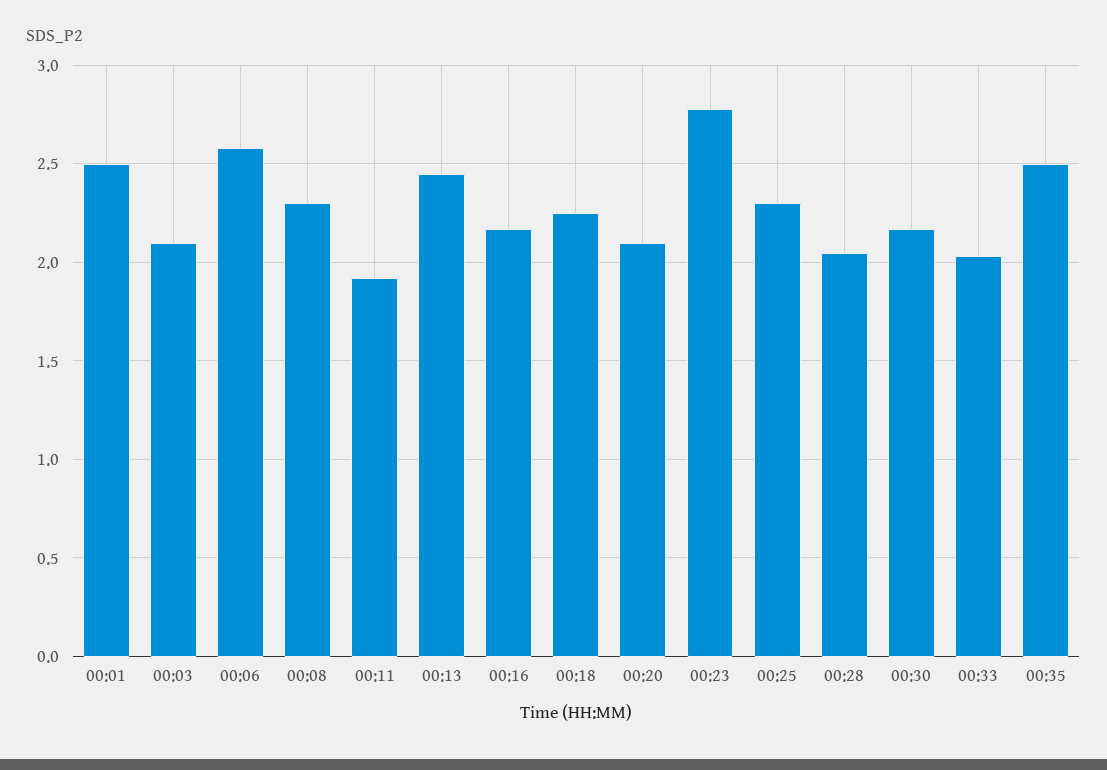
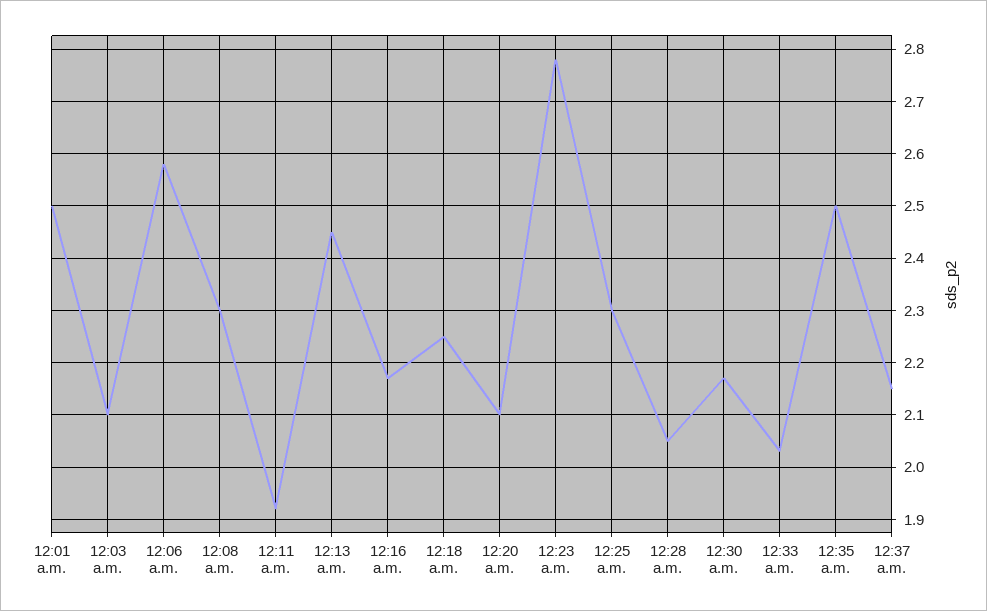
12:37 a.m.: none -> 2.15

